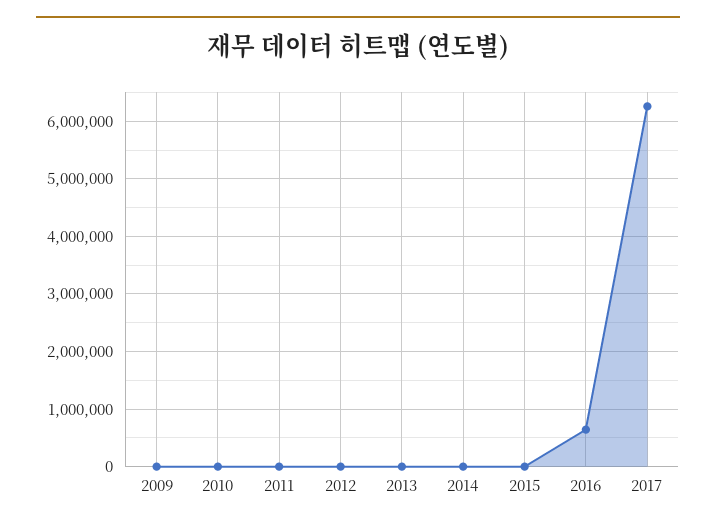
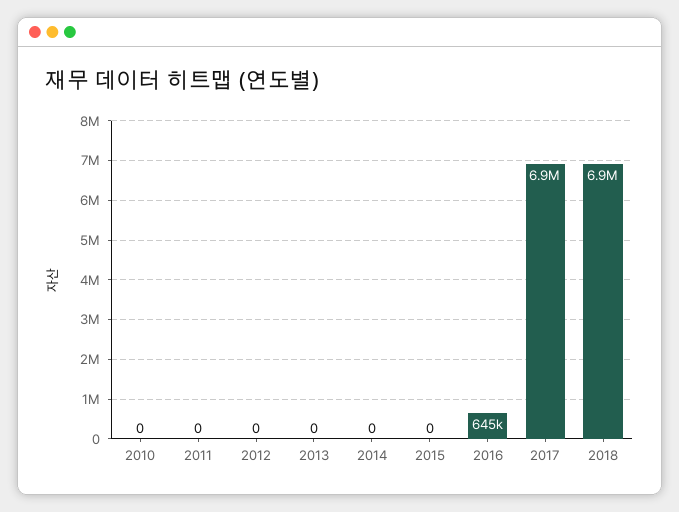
2009: 0 -> none
2017: 6200000 -> 6900000
2018: none -> 6900000

